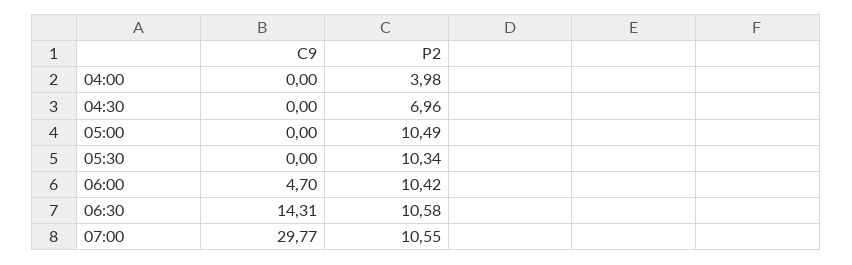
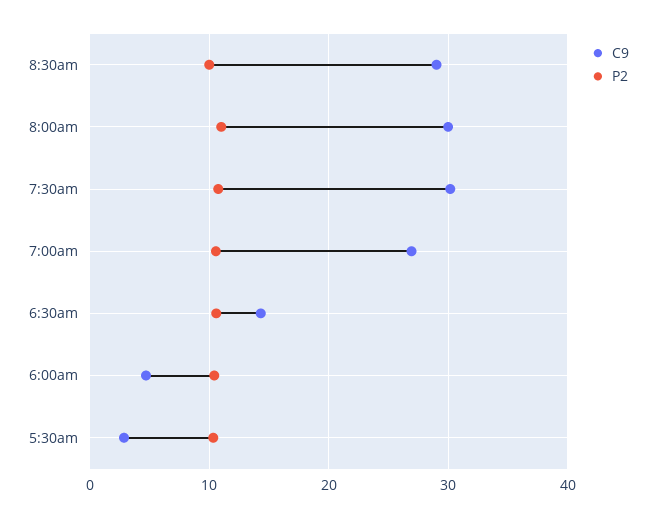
C9, 04:00: 0 -> none
P2, 04:00: 3.98 -> none
C9, 04:30: 0 -> none
P2, 04:30: 6.96 -> none
C9, 05:00: 0 -> none
P2, 05:00: 10.49 -> none
C9, 05:30: 0 -> 3
C9, 07:00: 29.77 -> 27
C9, 8:30am: none -> 29
P2, 8:30am: none -> 10
C9, 8:00am: none -> 30
P2, 8:00am: none -> 11
C9, 7:30am: none -> 30
P2, 7:30am: none -> 11

